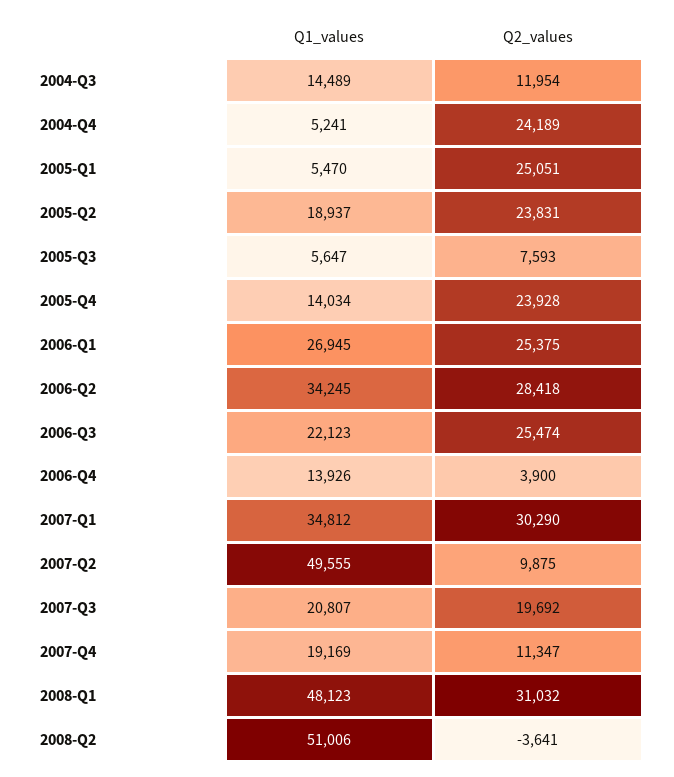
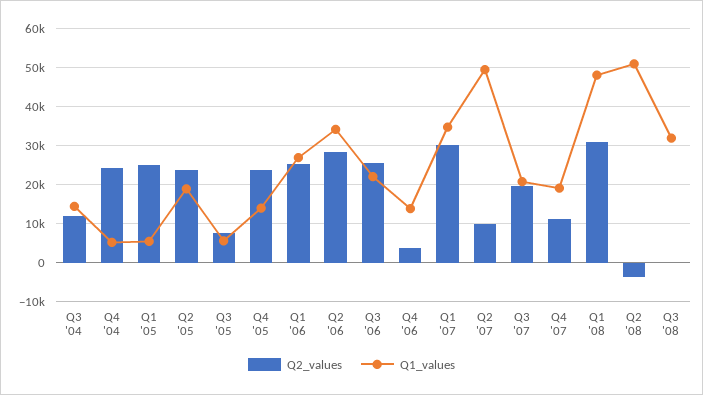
Q2_values, Q3 '08: none -> 0
Q1_values, Q3 '08: none -> 32000

